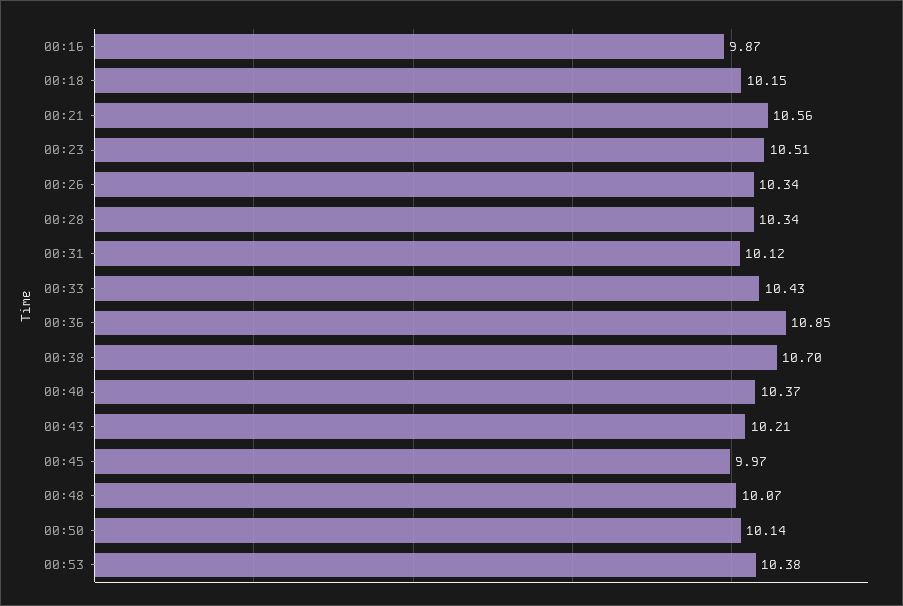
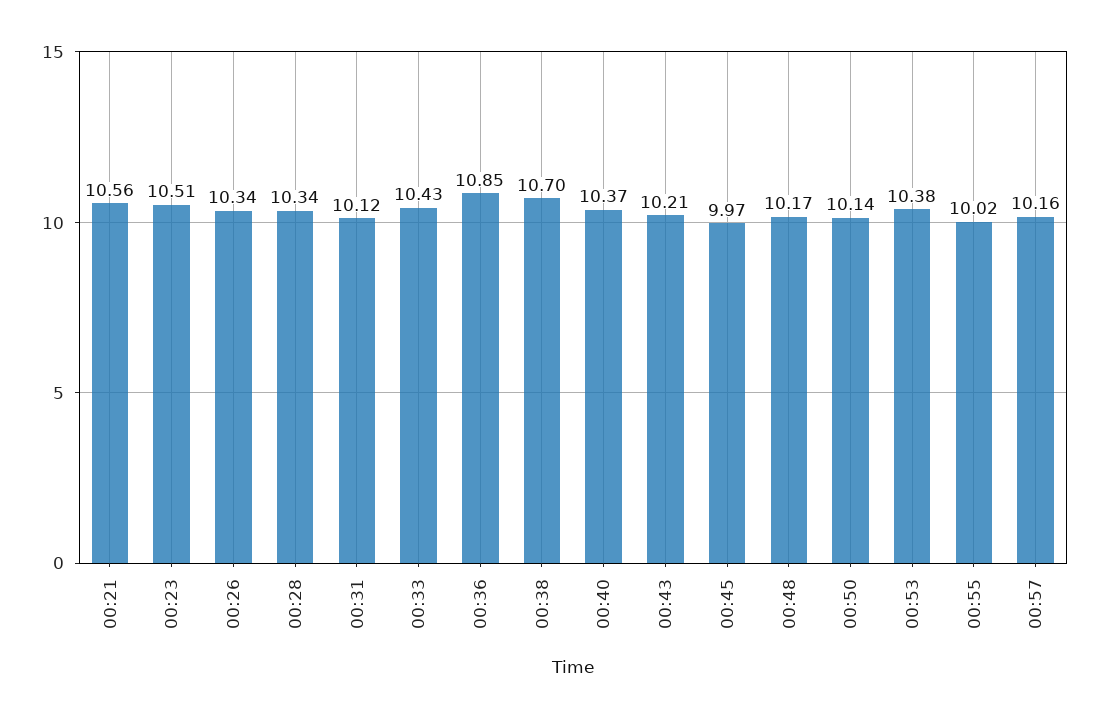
00:16: 9.87 -> none
00:18: 10.15 -> none
00:48: 10.07 -> 10.17
00:55: none -> 10.02
00:57: none -> 10.16

